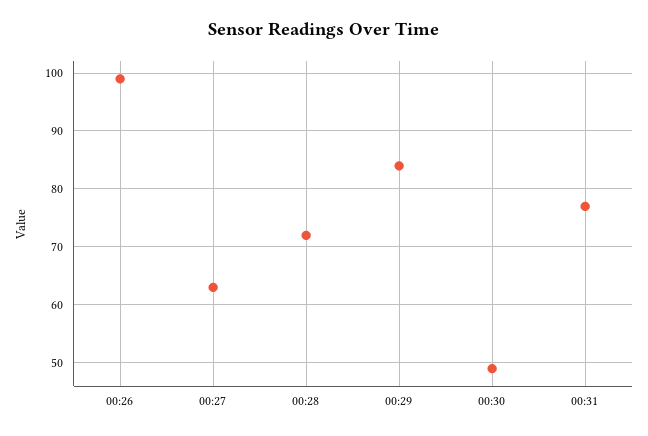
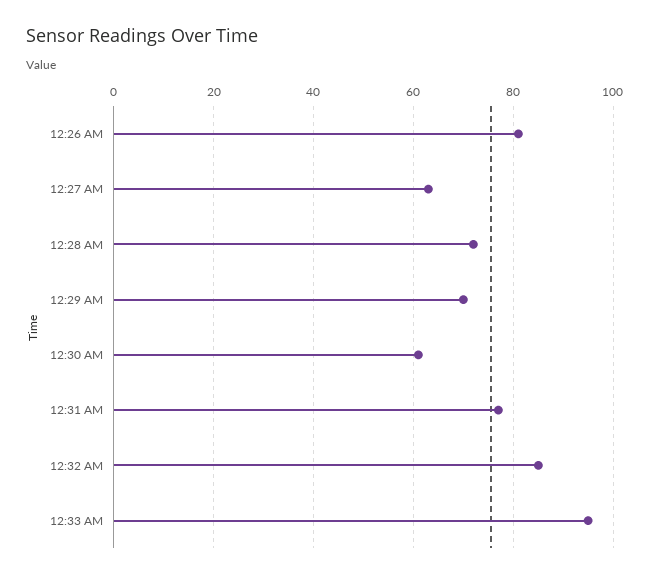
00:26: 100 -> 80
00:29: 85 -> 70
00:30: 50 -> 60
12:32 AM: none -> 85
12:33 AM: none -> 95

